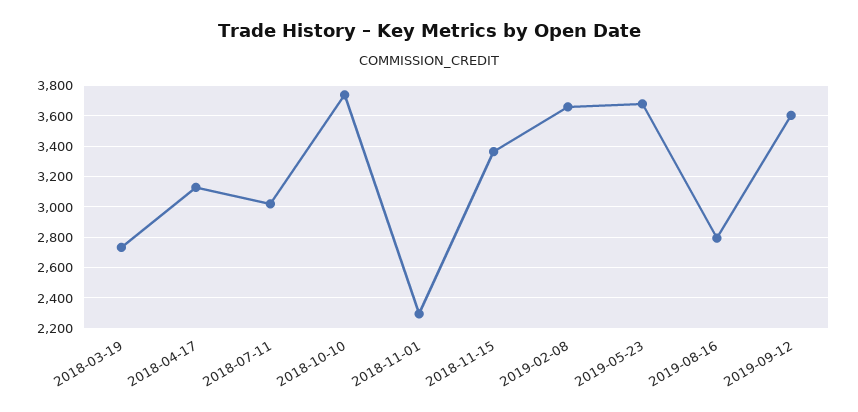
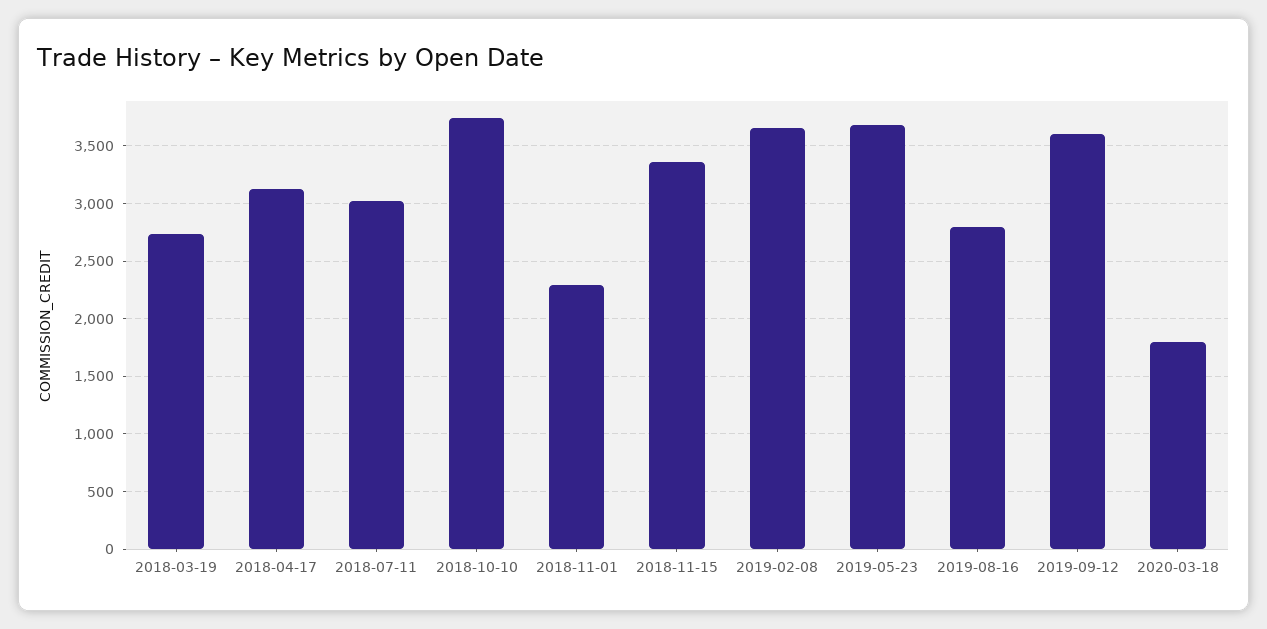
2020-03-18: none -> 1800

